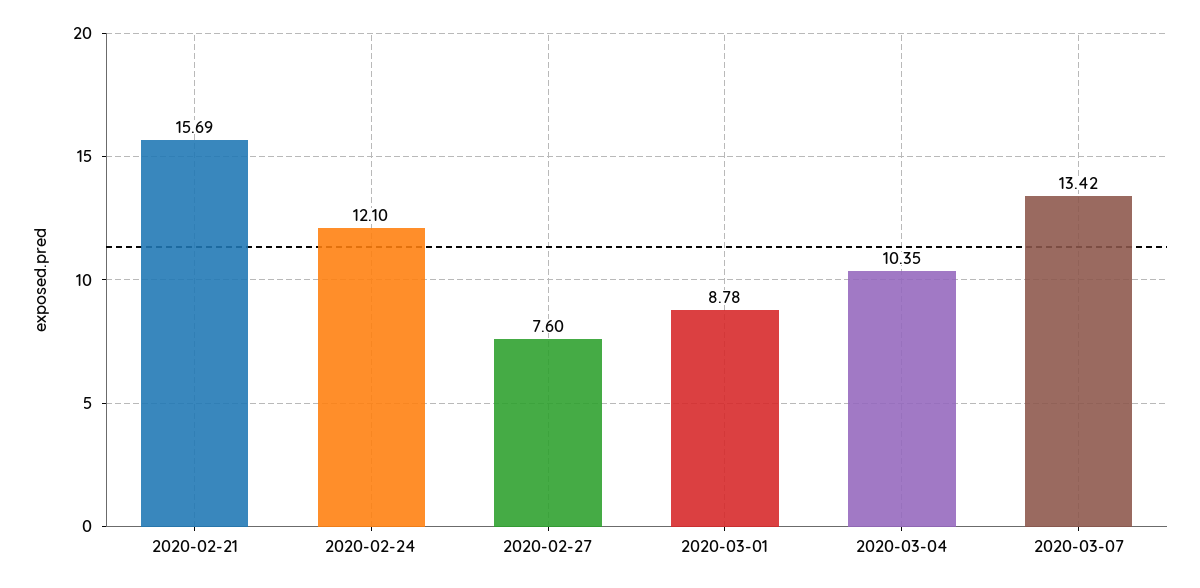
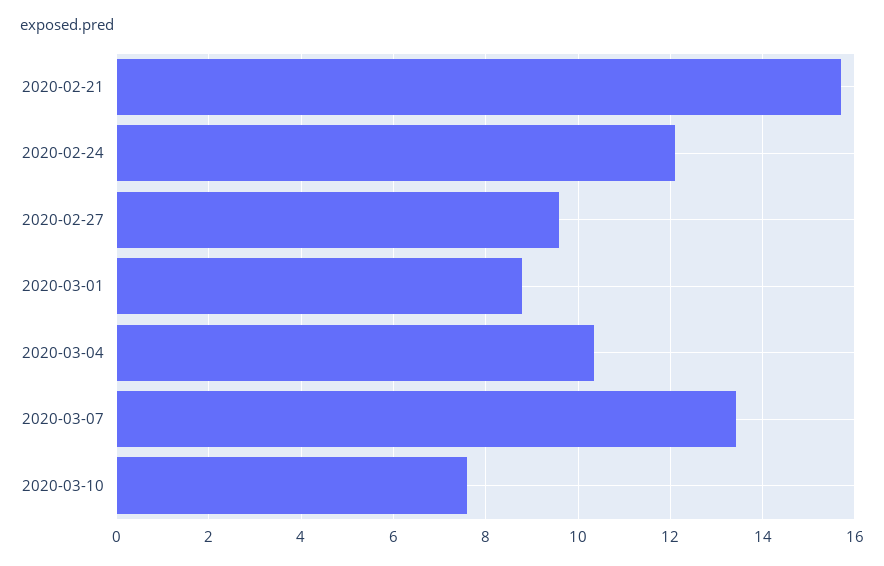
2020-02-27: 7.6 -> 9.6
2020-03-10: none -> 7.6

